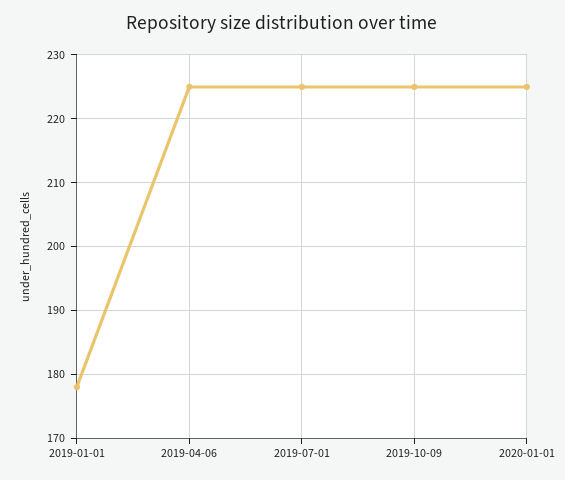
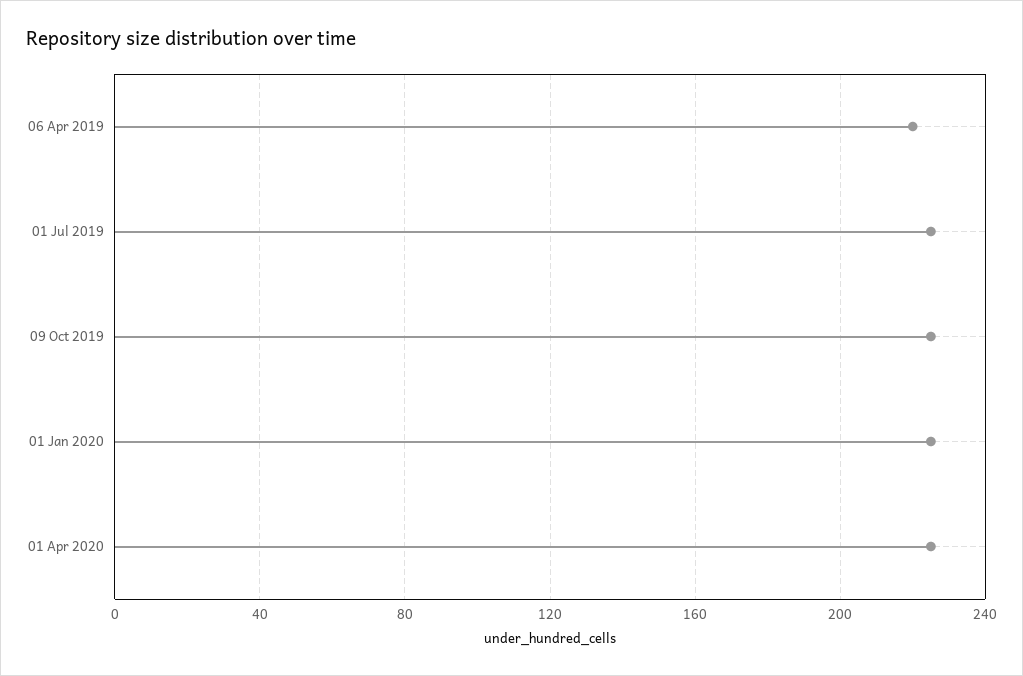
2019-01-01: 178 -> none
2019-04-06: 225 -> 220
01 Apr 2020: none -> 225

